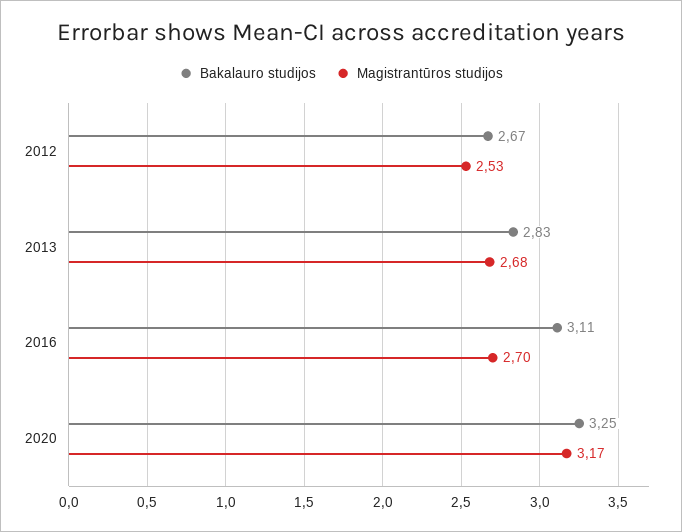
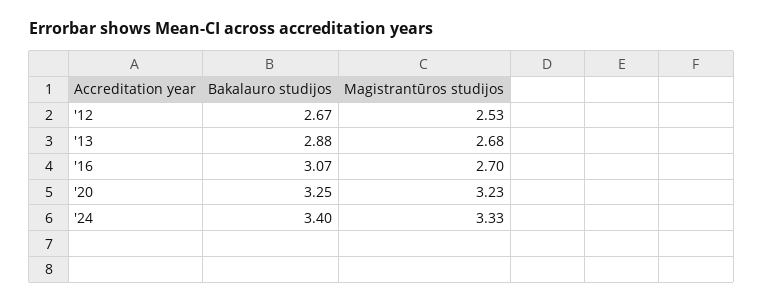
Bakalauro studijos, 2013: 2.83 -> 2.88
Bakalauro studijos, 2016: 3.11 -> 3.07
Magistrantūros studijos, 2020: 3.17 -> 3.23
Bakalauro studijos, '24: none -> 3.4
Magistrantūros studijos, '24: none -> 3.33

